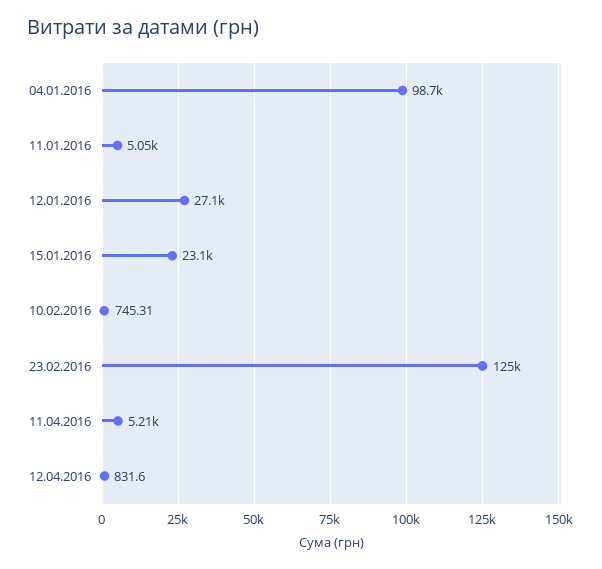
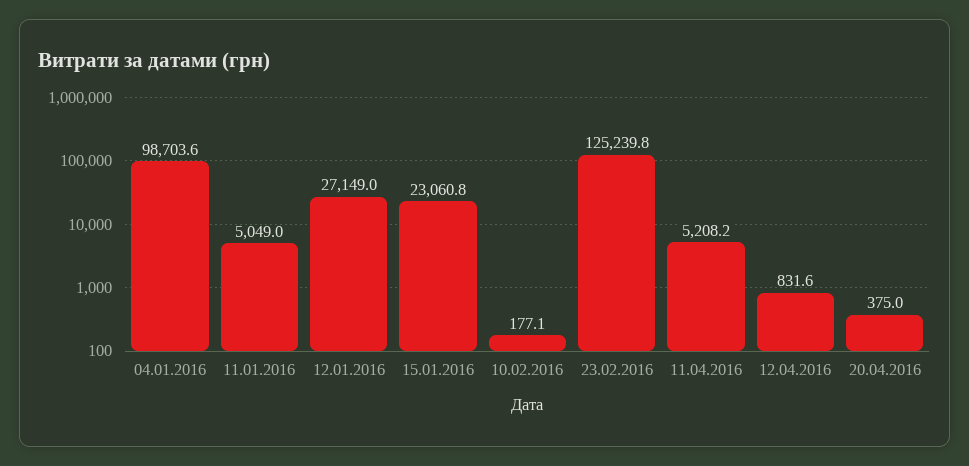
10.02.2016: 745.31 -> 177.1
20.04.2016: none -> 375

